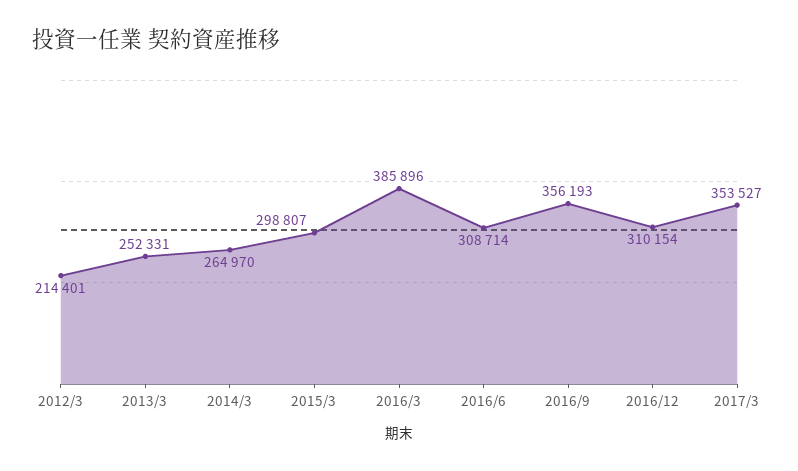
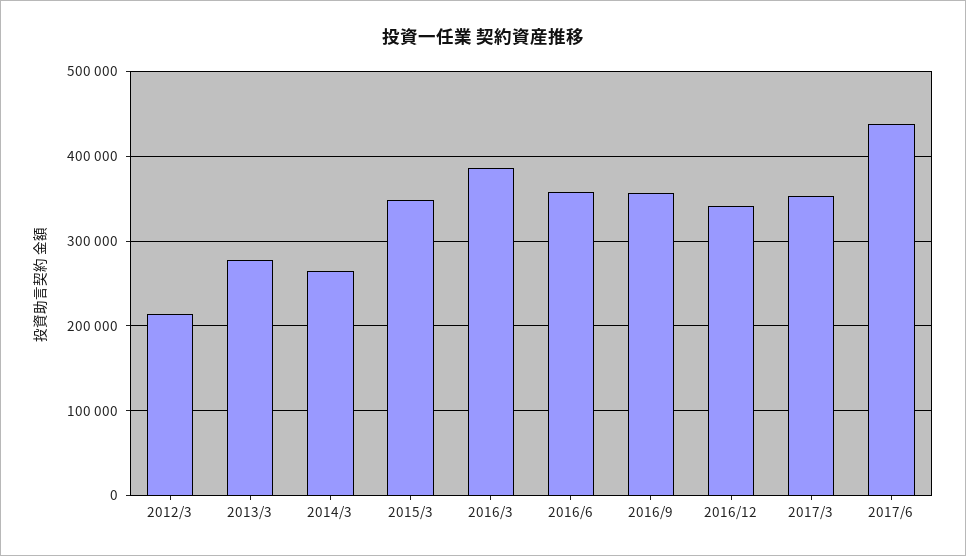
2013/3: 252331 -> 280000
2015/3: 298807 -> 350000
2016/6: 308714 -> 360000
2016/12: 310154 -> 340000
2017/6: none -> 440000

